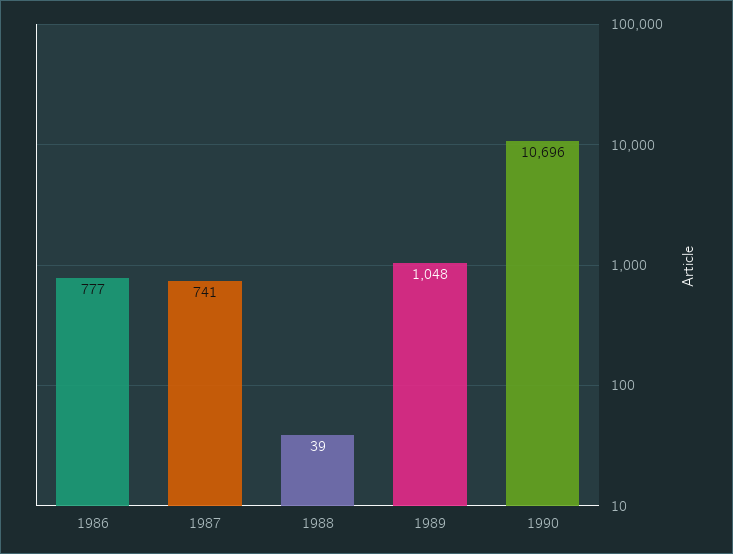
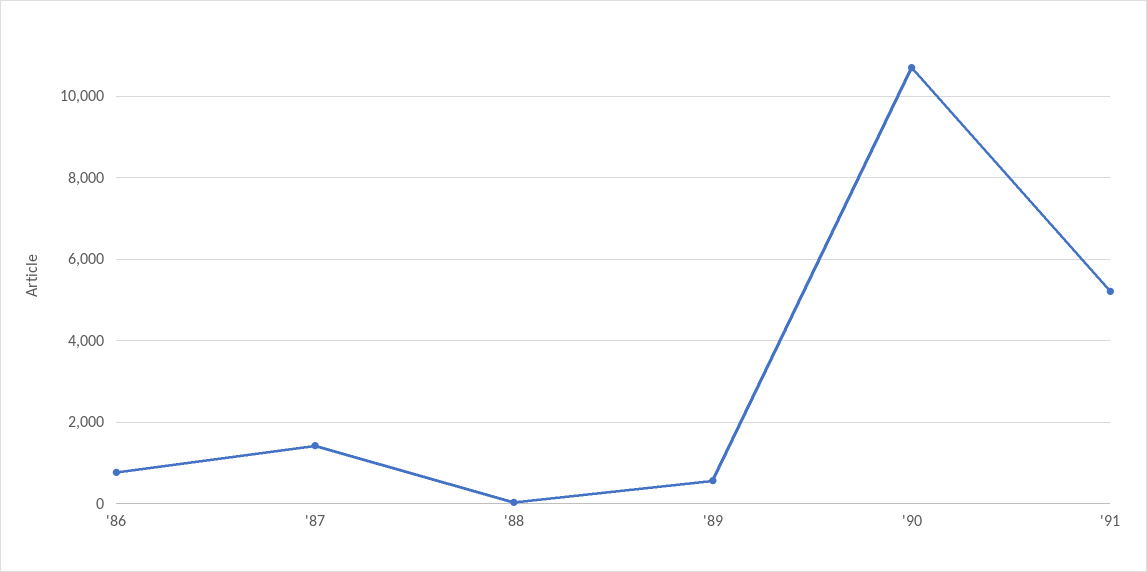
1987: 741 -> 1400
1989: 1048 -> 600
'91: none -> 5200

